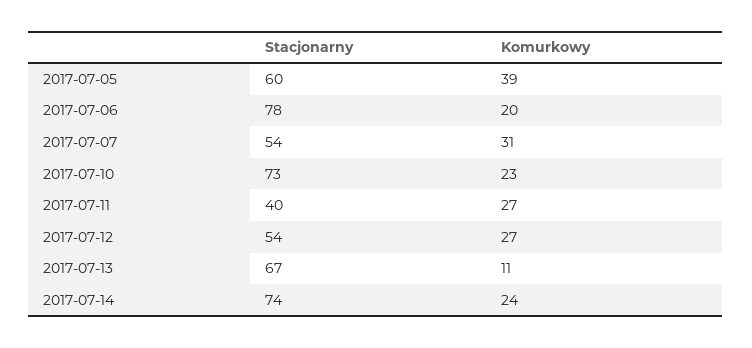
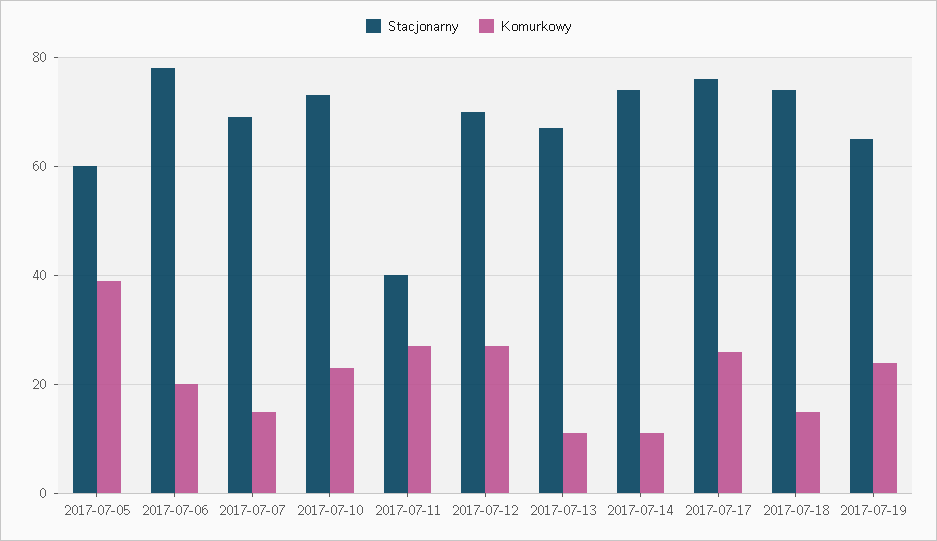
Stacjonarny, 2017-07-07: 54 -> 70
Komurkowy, 2017-07-07: 31 -> 15
Stacjonarny, 2017-07-12: 54 -> 70
Komurkowy, 2017-07-14: 24 -> 10
Stacjonarny, 2017-07-17: none -> 75
Komurkowy, 2017-07-17: none -> 25
Stacjonarny, 2017-07-18: none -> 75
Komurkowy, 2017-07-18: none -> 15
Stacjonarny, 2017-07-19: none -> 65
Komurkowy, 2017-07-19: none -> 25

